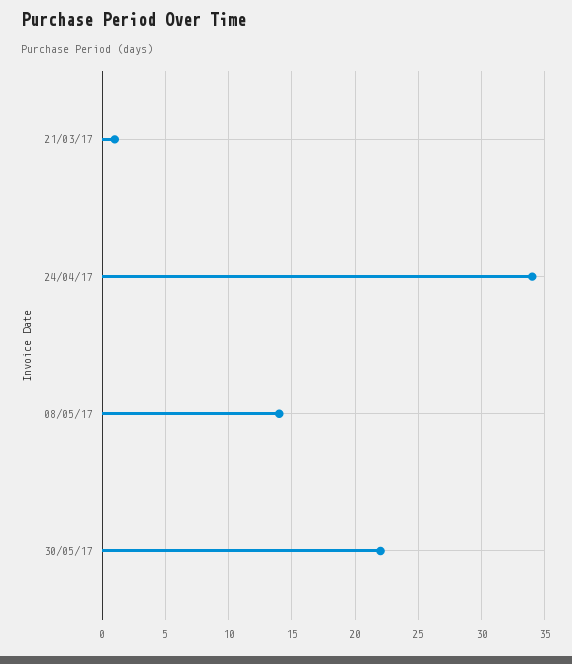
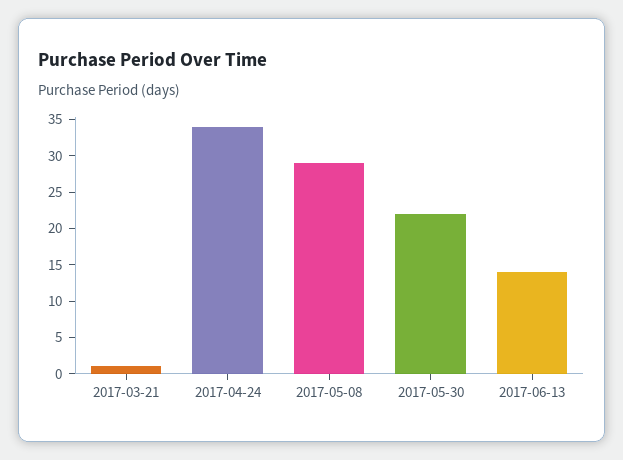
08/05/17: 14 -> 30
2017-06-13: none -> 15

